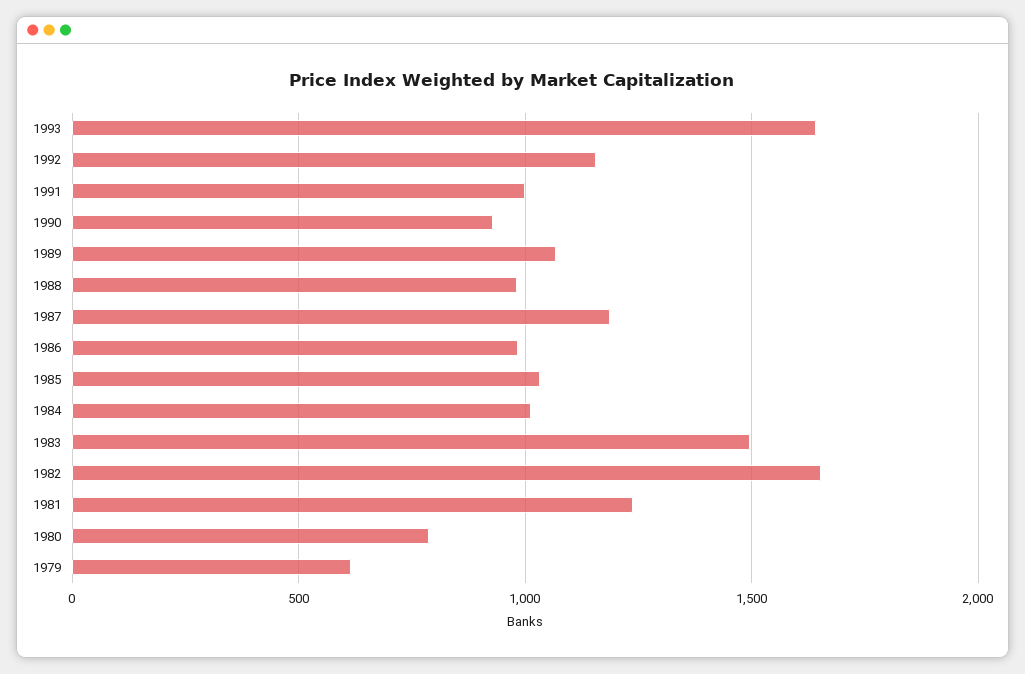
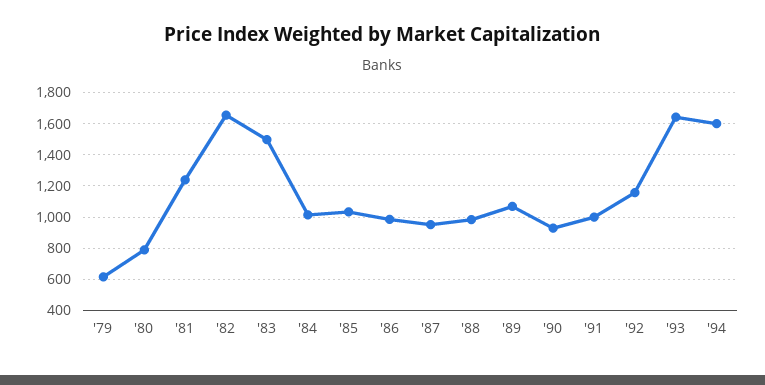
1987: 1200 -> 950
'94: none -> 1600

